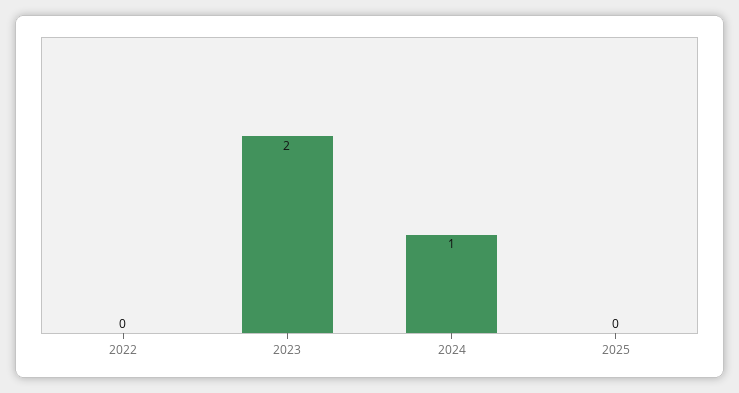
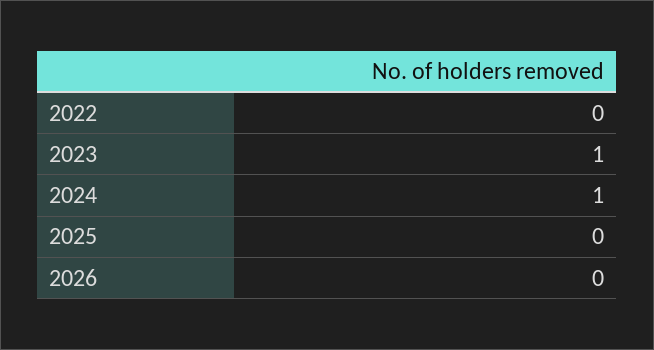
2023: 2 -> 1
2026: none -> 0

